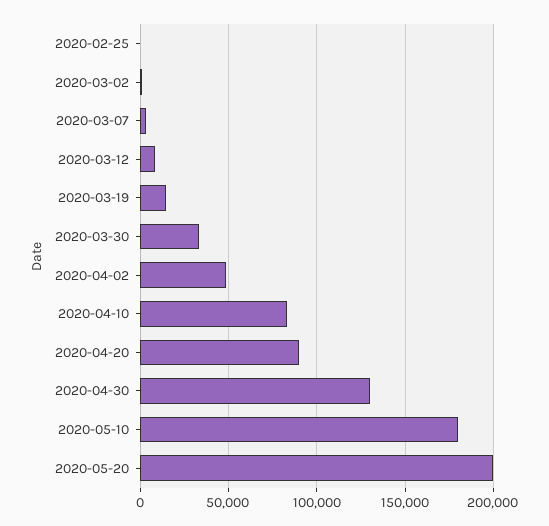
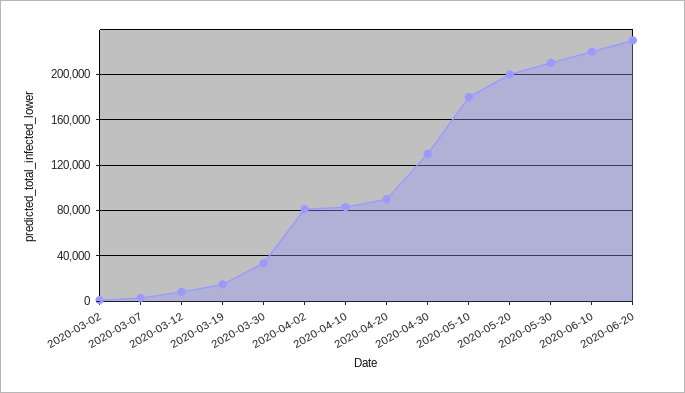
2020-02-25: 0 -> none
2020-04-02: 50000 -> 80000
2020-05-30: none -> 210000
2020-06-10: none -> 220000
2020-06-20: none -> 230000

